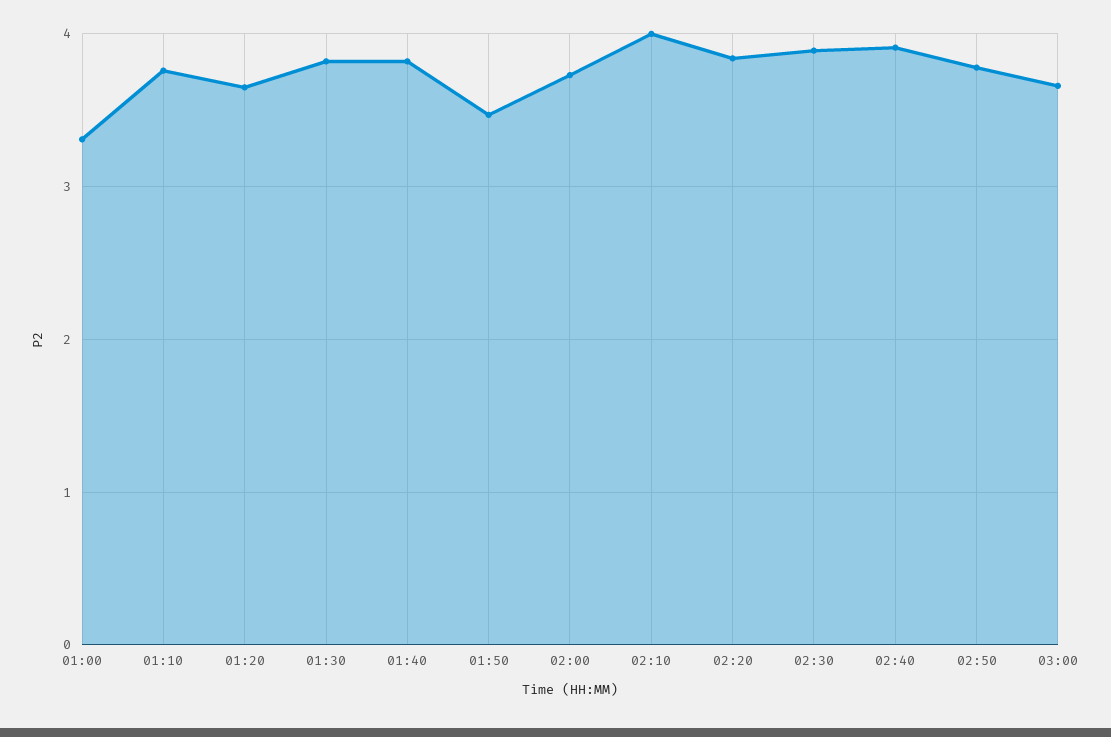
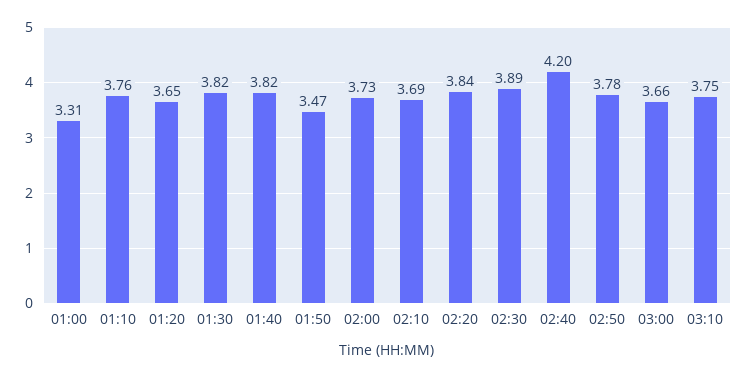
02:10: 4 -> 3.69
02:40: 3.9 -> 4.2
03:10: none -> 3.75

